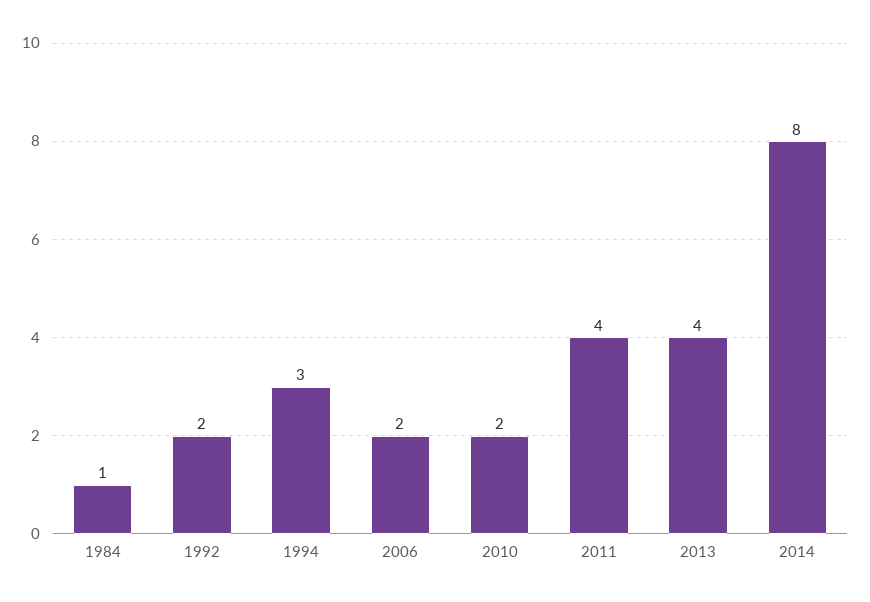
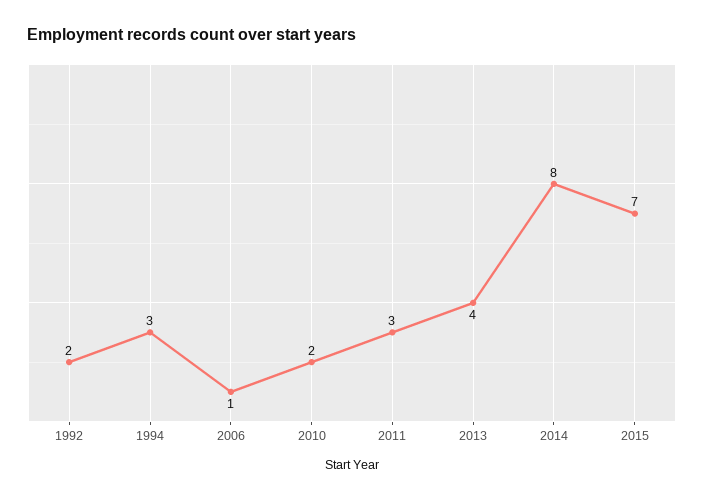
1984: 1 -> none
2006: 2 -> 1
2011: 4 -> 3
2015: none -> 7

